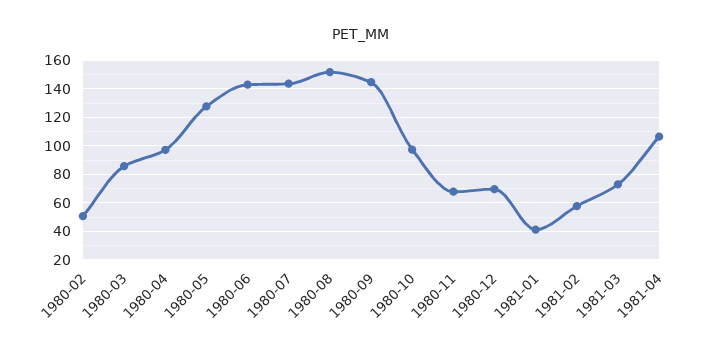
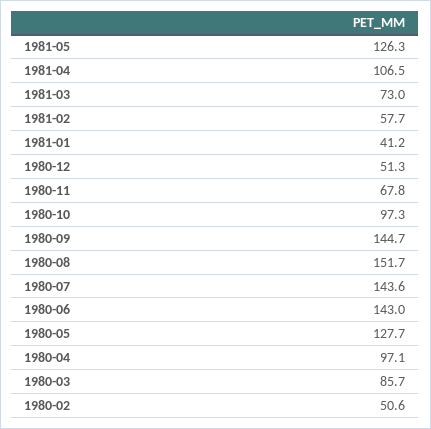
1980-12: 70 -> 51.3
1981-05: none -> 126.3

